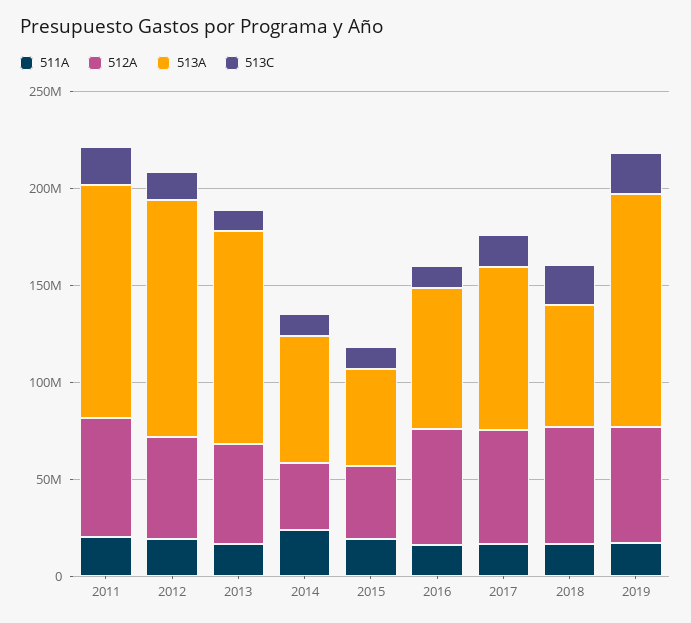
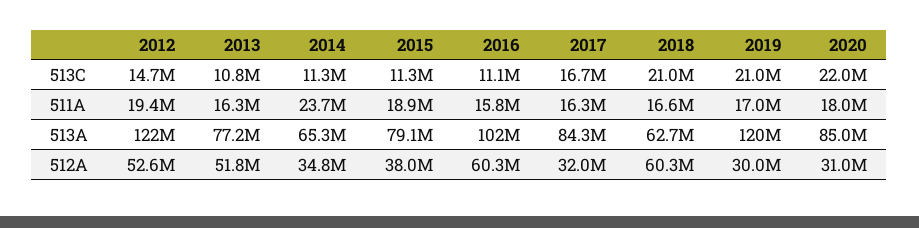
511A, 2011: 20000000 -> none
512A, 2011: 60000000 -> none
513A, 2011: 120000000 -> none
513C, 2011: 20000000 -> none
513A, 2013: 110000000 -> 77200000
513A, 2015: 50000000 -> 79100000
513A, 2016: 70000000 -> 102000000
512A, 2017: 60000000 -> 32000000
512A, 2019: 60000000 -> 30000000
513C, 2020: none -> 22000000
511A, 2020: none -> 18000000
513A, 2020: none -> 85000000
512A, 2020: none -> 31000000

